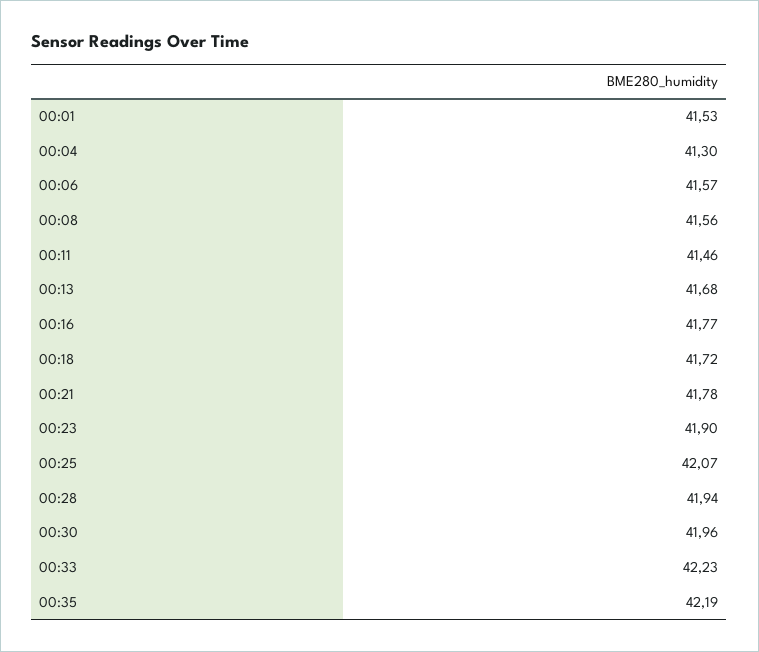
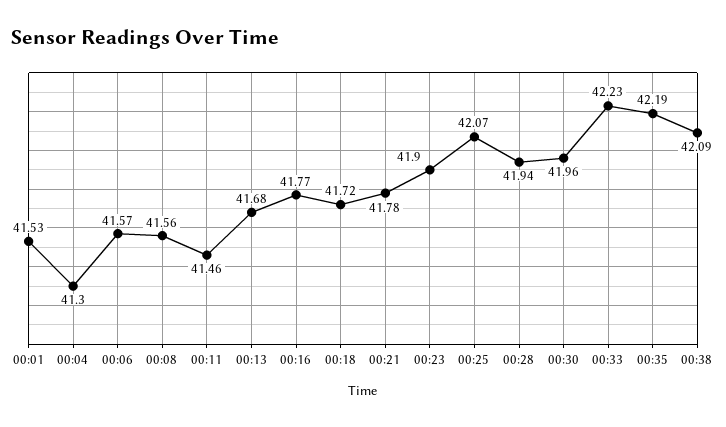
00:38: none -> 42.09

